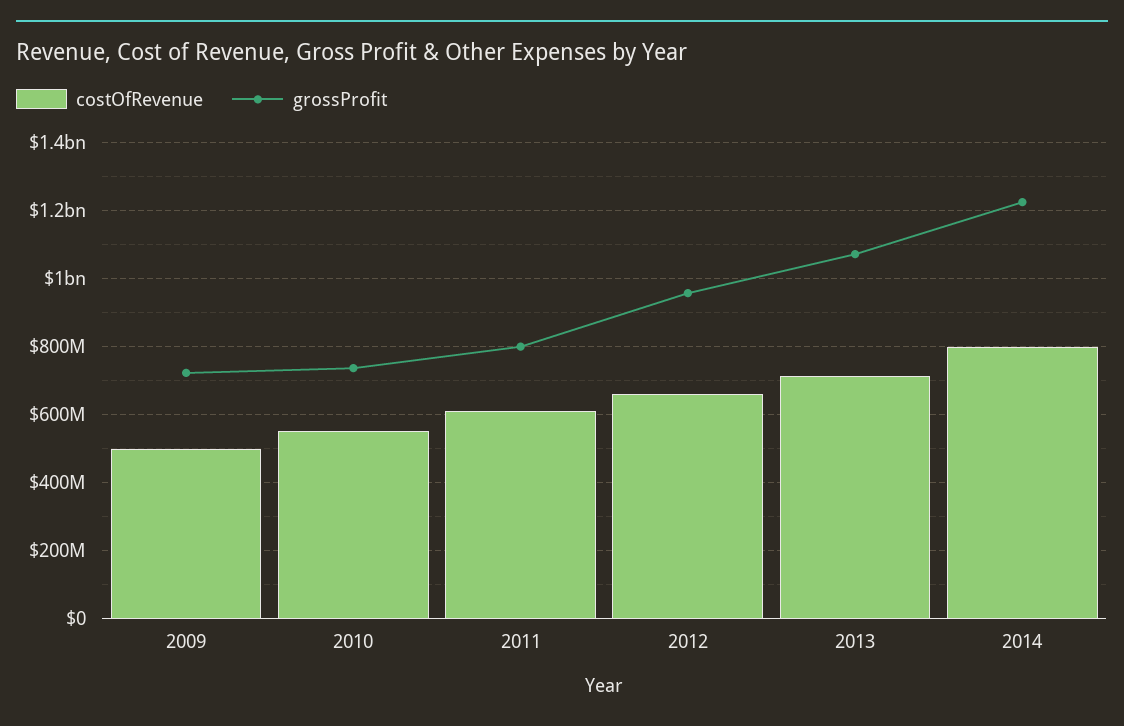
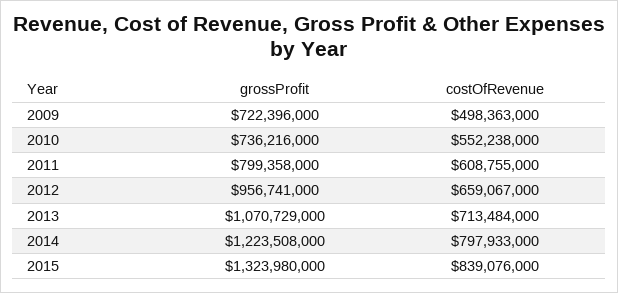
grossProfit, 2015: none -> 1323980000
costOfRevenue, 2015: none -> 839076000

